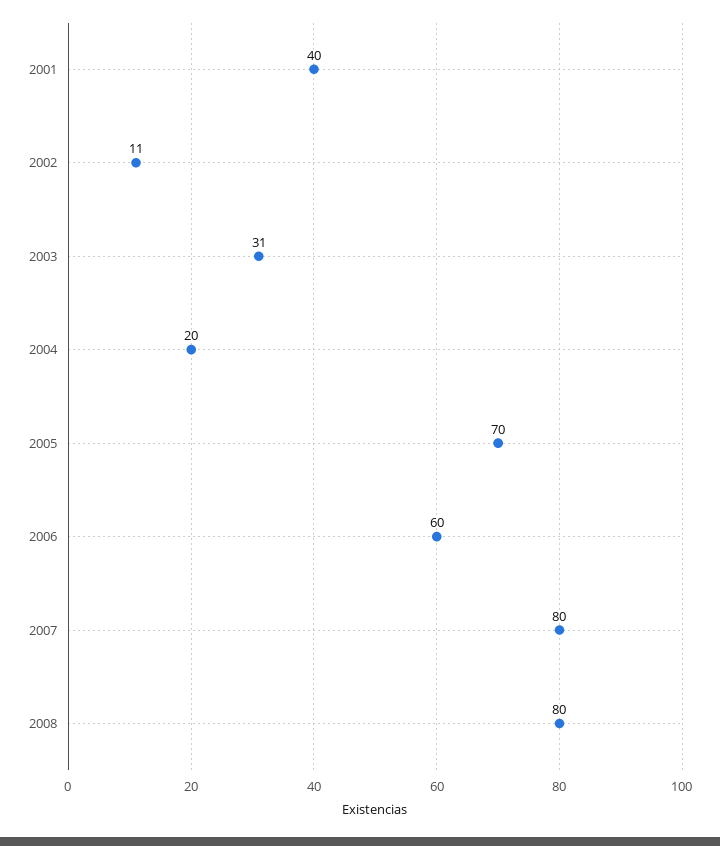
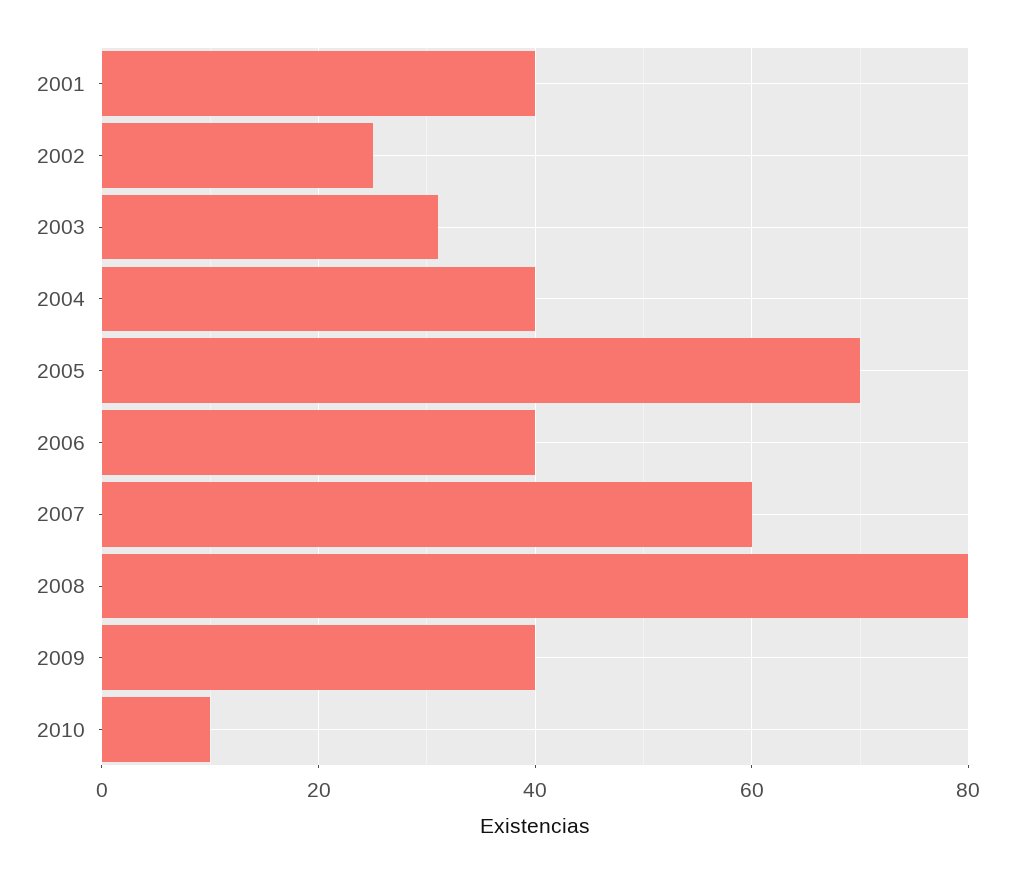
2002: 11 -> 25
2004: 20 -> 40
2006: 60 -> 40
2007: 80 -> 60
2009: none -> 40
2010: none -> 10

